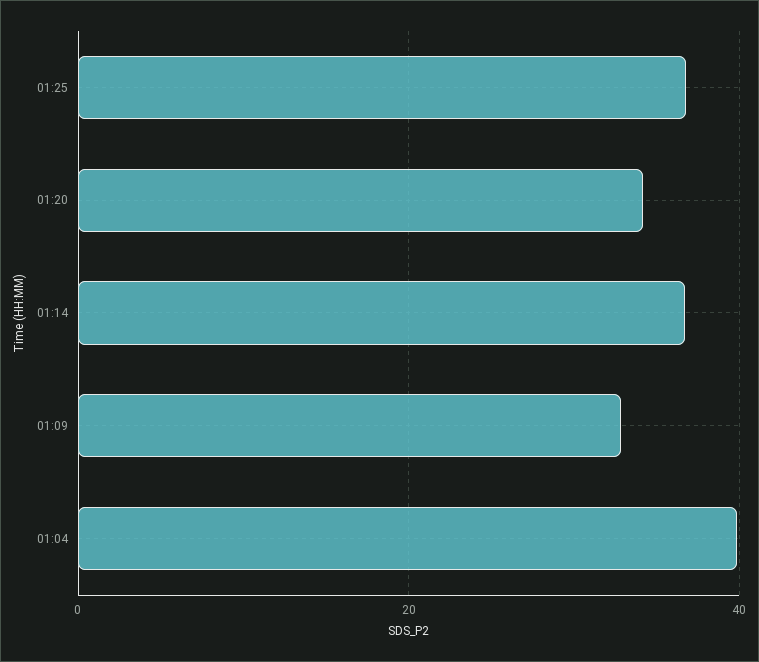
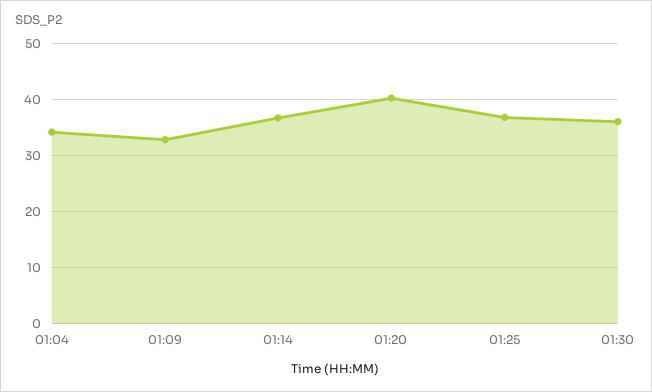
01:20: 34 -> 40
01:04: 40 -> 34
01:30: none -> 36

